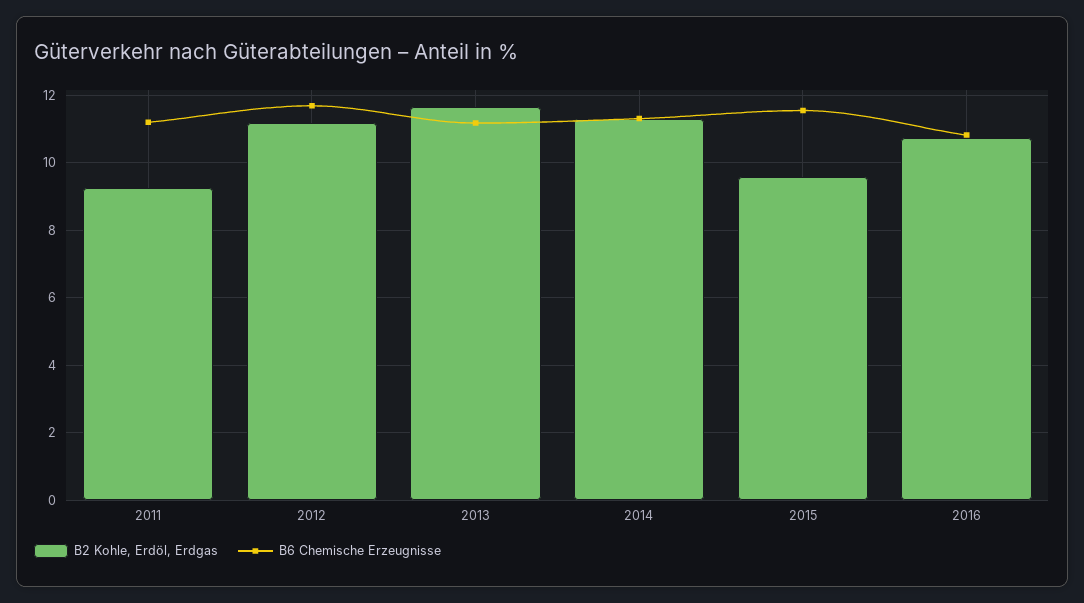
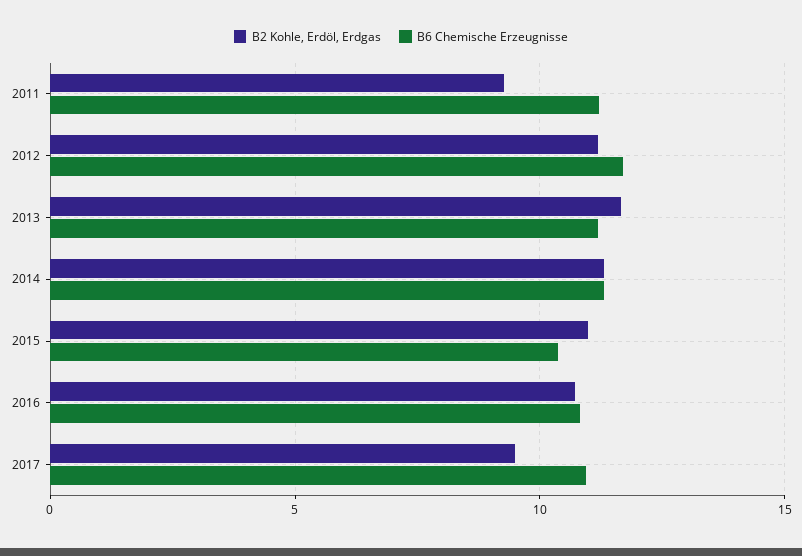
B2 Kohle, Erdöl, Erdgas, 2015: 9.6 -> 11
B6 Chemische Erzeugnisse, 2015: 11.6 -> 10.5
B2 Kohle, Erdöl, Erdgas, 2017: none -> 9.5
B6 Chemische Erzeugnisse, 2017: none -> 11

